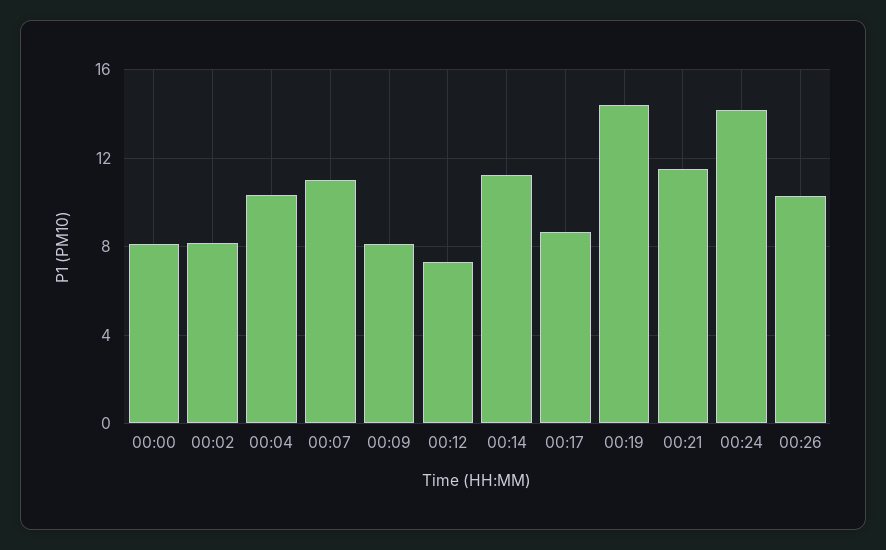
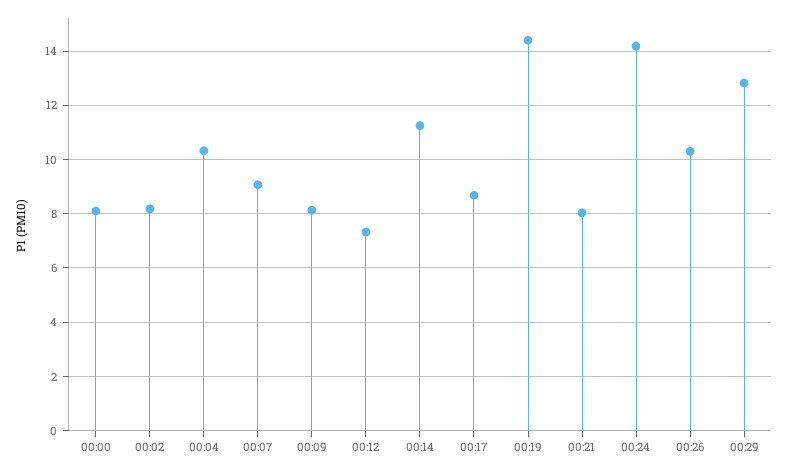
00:07: 11 -> 9
00:21: 11.5 -> 8
00:29: none -> 12.75

